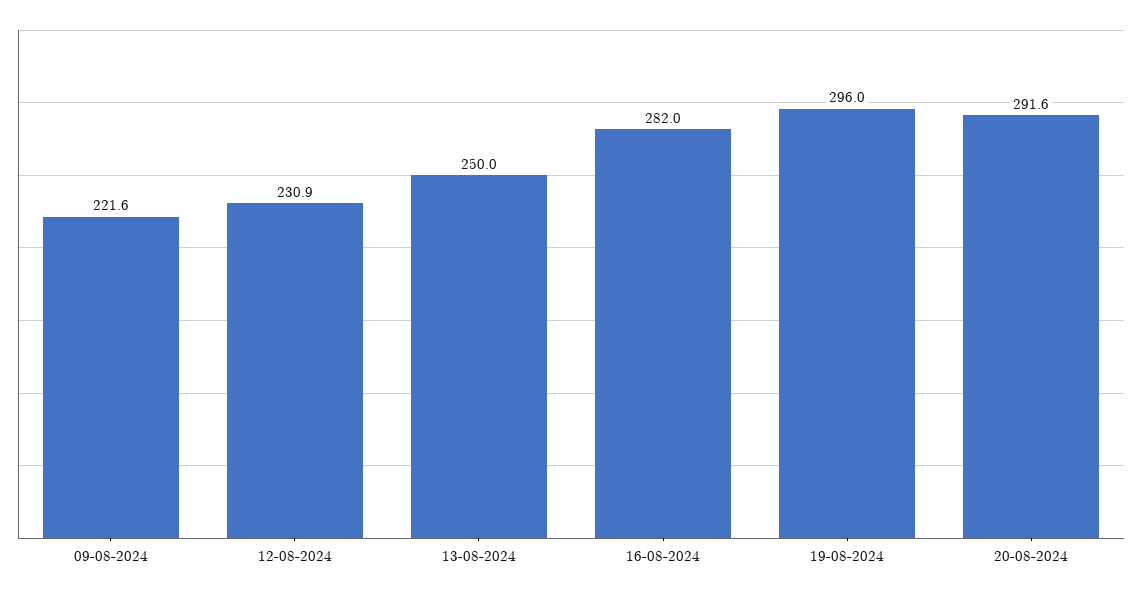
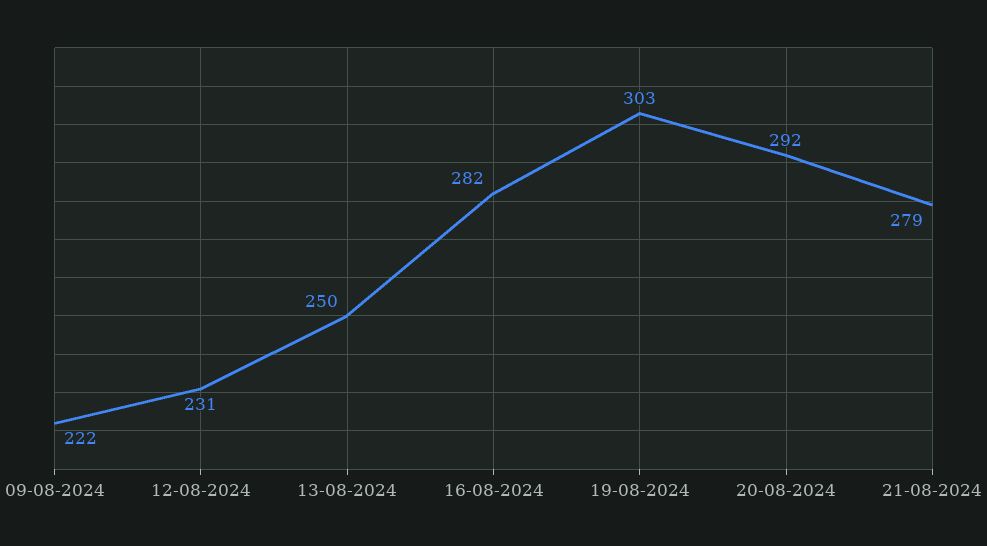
19-08-2024: 296 -> 303
21-08-2024: none -> 279

